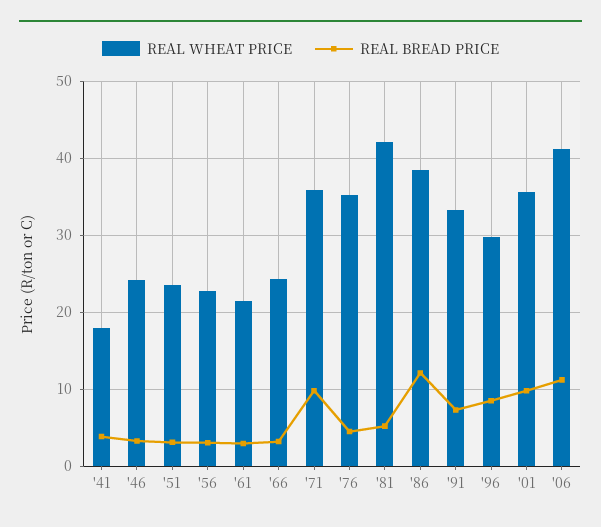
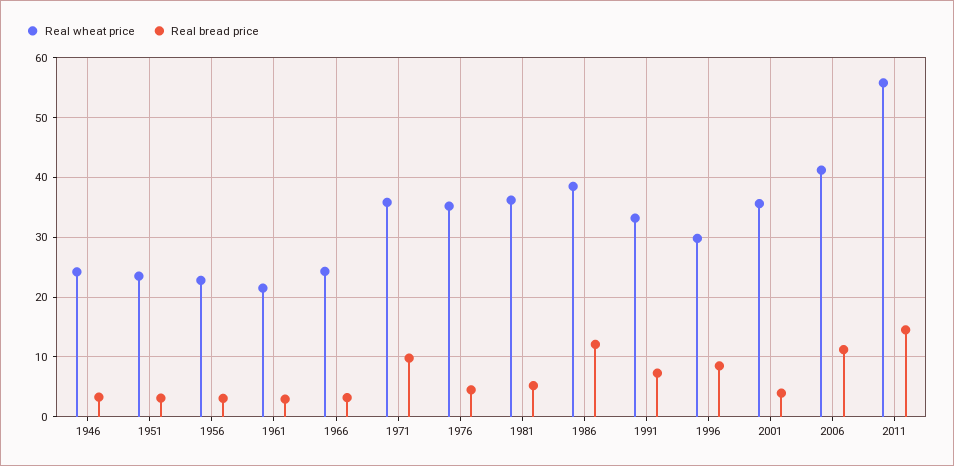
REAL WHEAT PRICE, '41: 18 -> none
REAL BREAD PRICE, '41: 4 -> none
REAL WHEAT PRICE, '81: 42 -> 36
REAL BREAD PRICE, '01: 10 -> 4
REAL WHEAT PRICE, 2011: none -> 56
REAL BREAD PRICE, 2011: none -> 14

